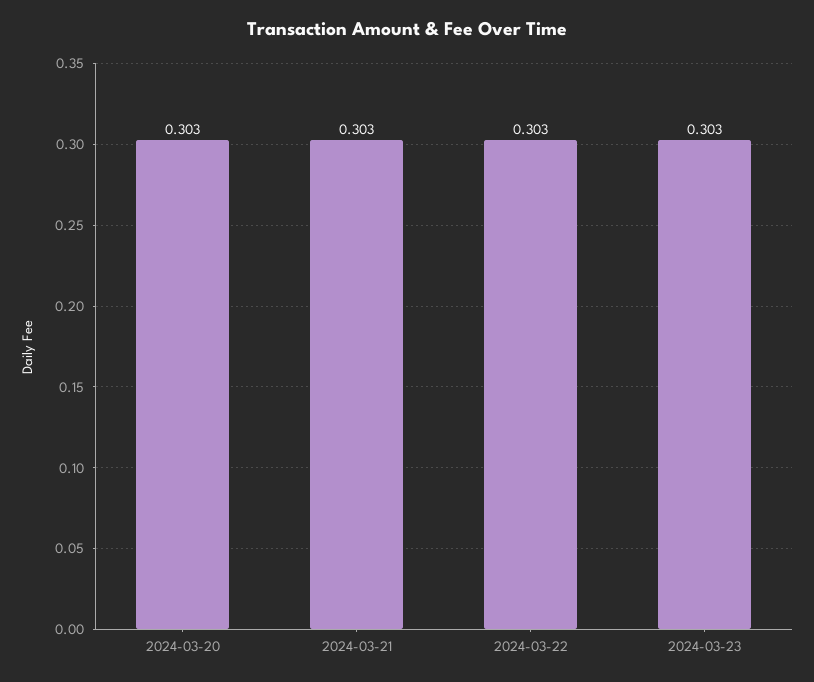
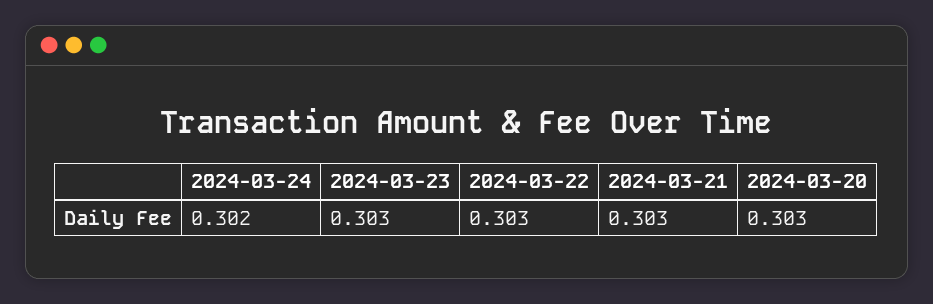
2024-03-24: none -> 0.302

